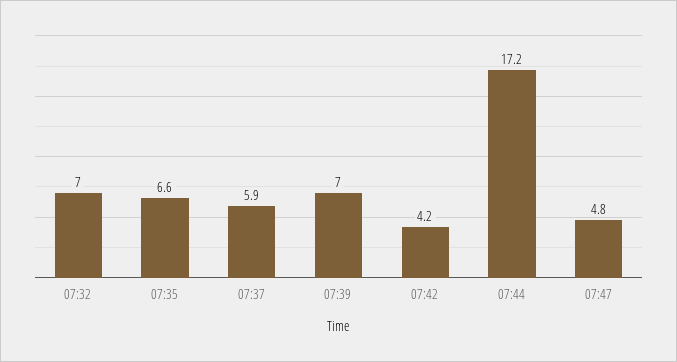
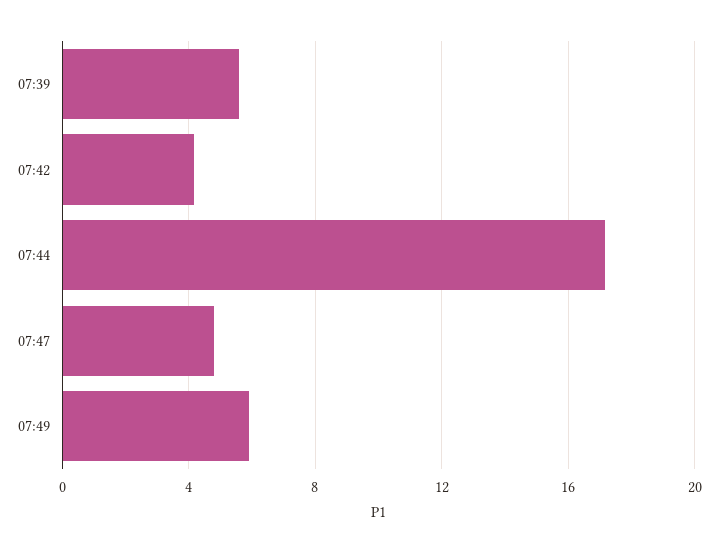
07:32: 7 -> none
07:35: 6.6 -> none
07:37: 5.9 -> none
07:39: 7 -> 5.5
07:49: none -> 6

